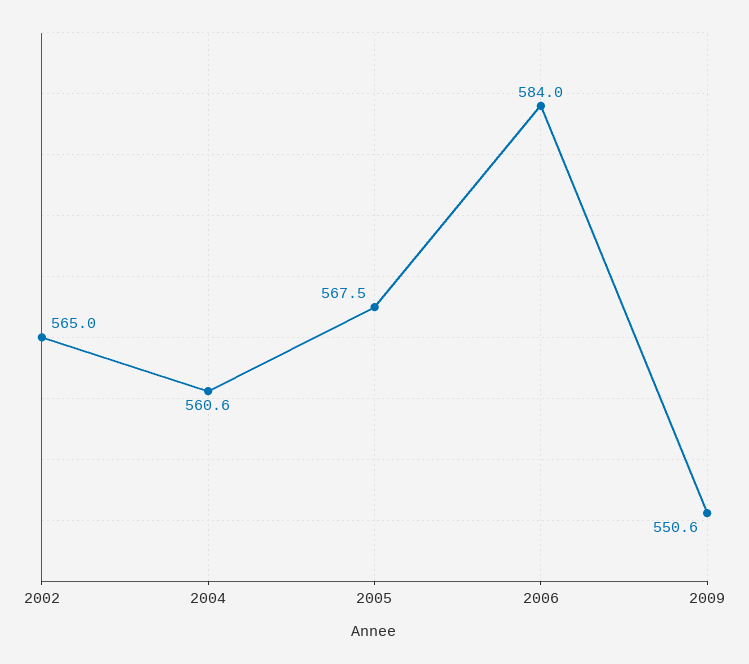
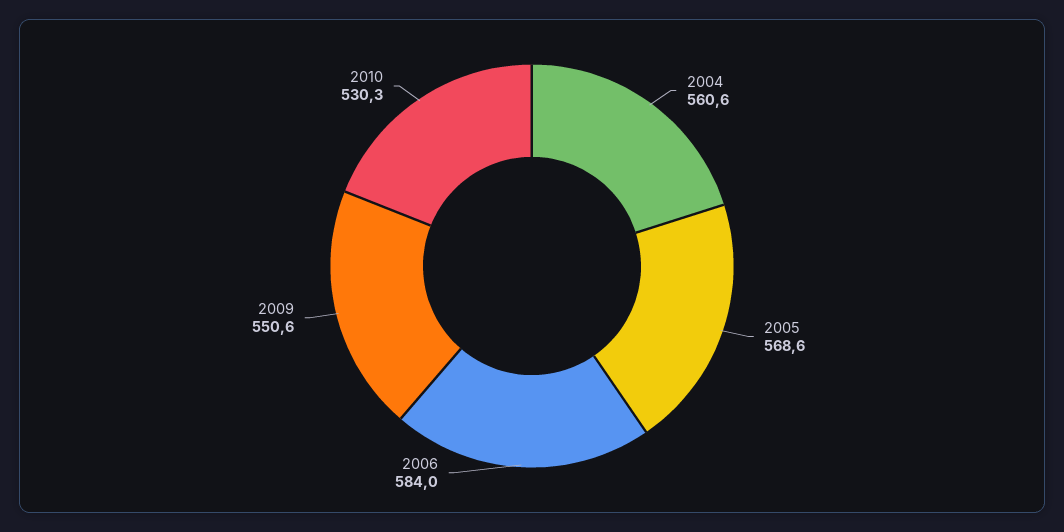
2002: 565 -> none
2005: 567.5 -> 568.6
2010: none -> 530.3

